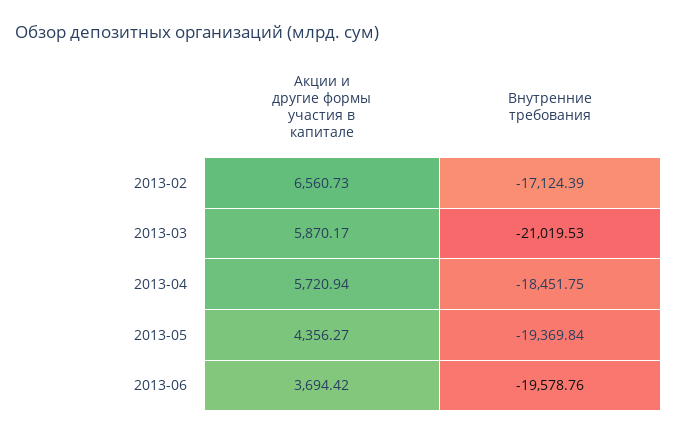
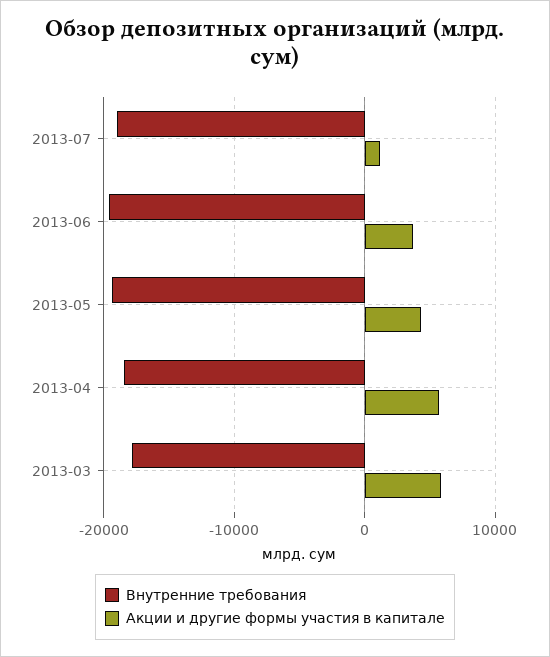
Акции и другие формы участия в капитале, 2013-02: 6560.73 -> none
Внутренние требования, 2013-02: -17124.39 -> none
Внутренние требования, 2013-03: -21019.53 -> -18000
Внутренние требования, 2013-07: none -> -19000
Акции и другие формы участия в капитале, 2013-07: none -> 1000

